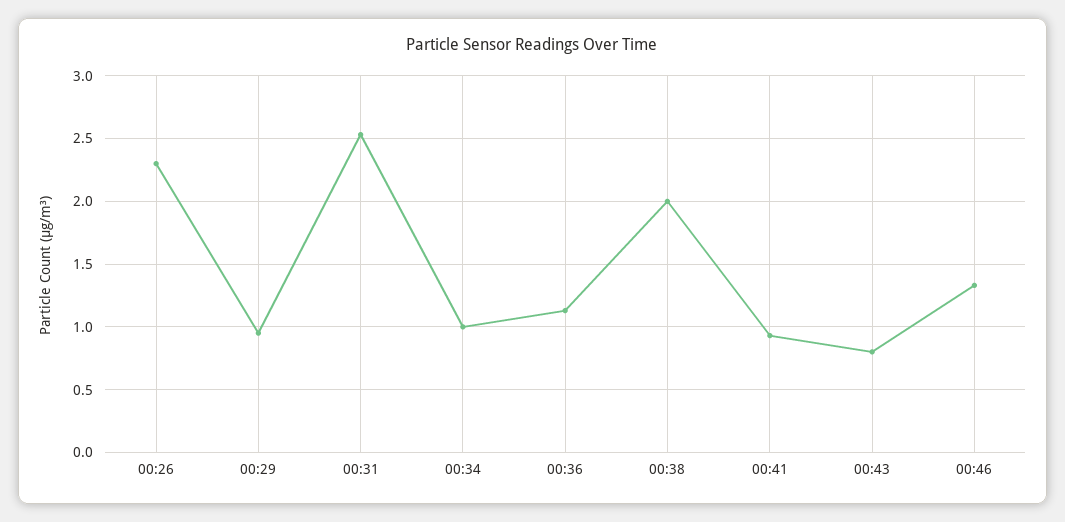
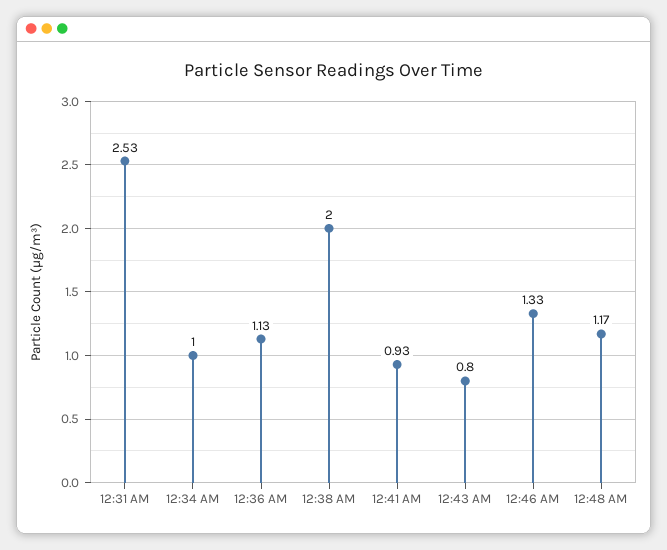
00:26: 2.3 -> none
00:29: 0.95 -> none
12:48 AM: none -> 1.17

